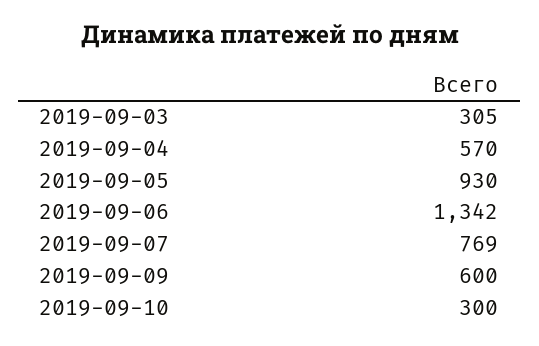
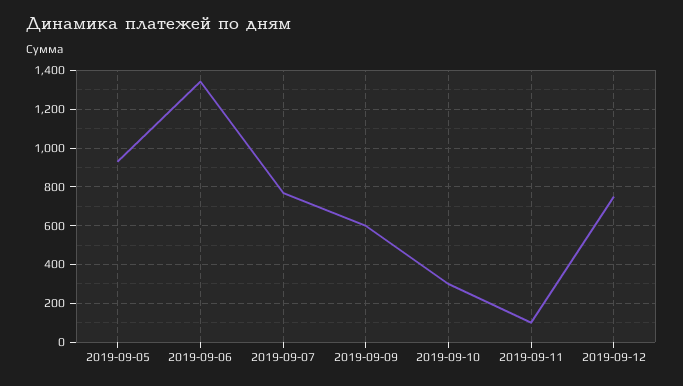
2019-09-03: 305 -> none
2019-09-04: 570 -> none
2019-09-11: none -> 100
2019-09-12: none -> 750

